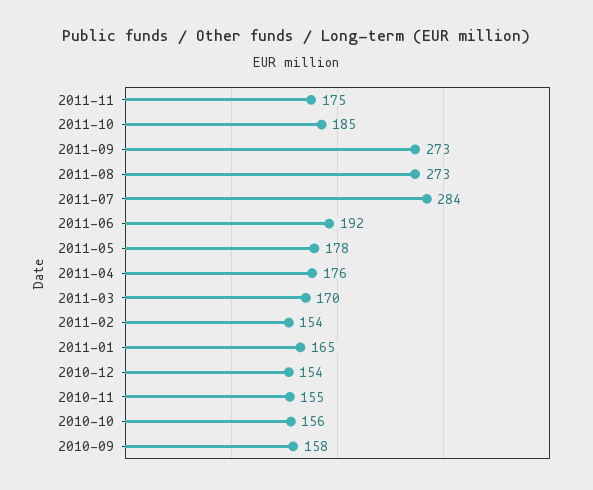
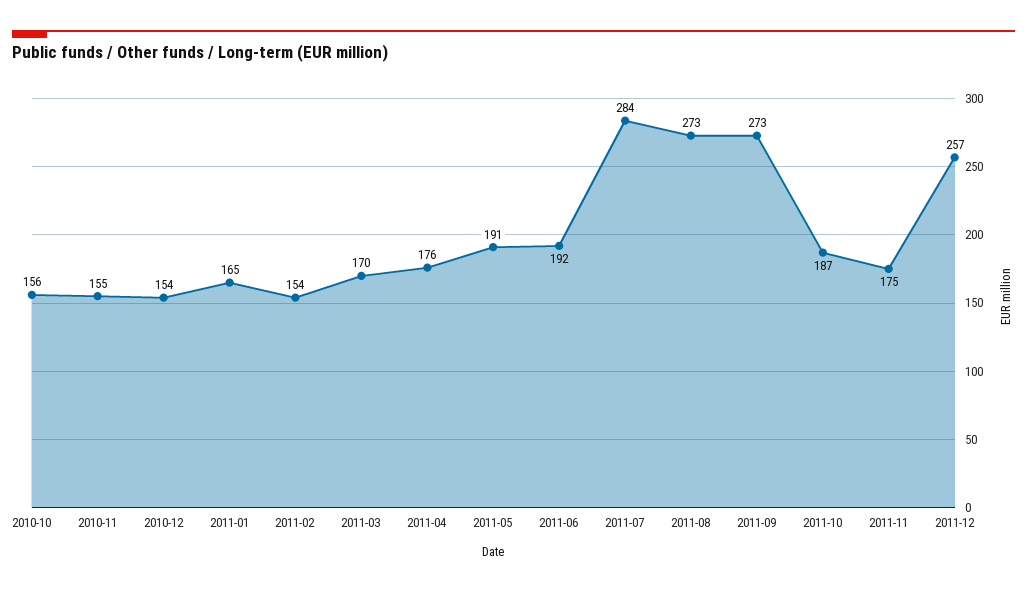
2011-10: 185 -> 187
2011-05: 178 -> 191
2010-09: 158 -> none
2011-12: none -> 257

